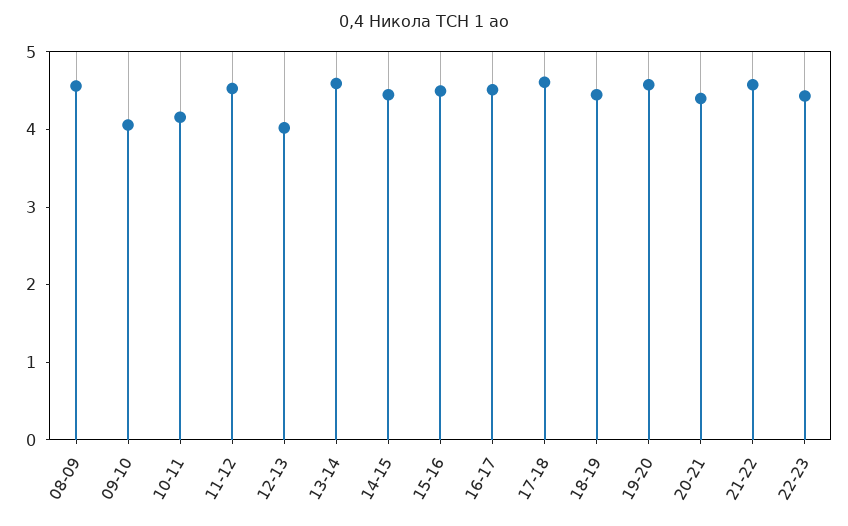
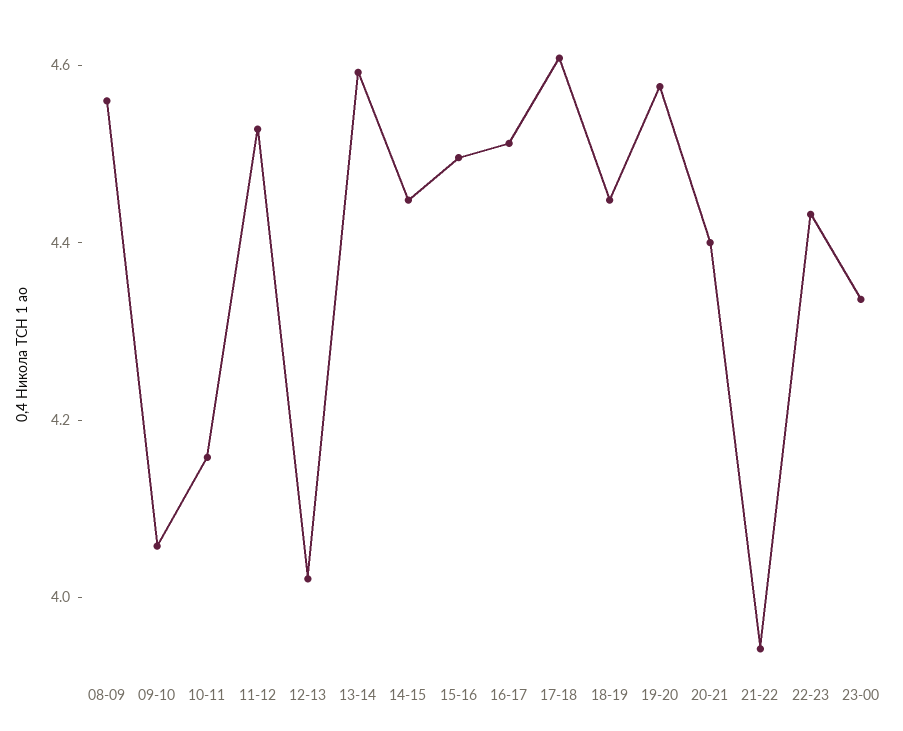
21-22: 4.6 -> 3.95
23-00: none -> 4.35

